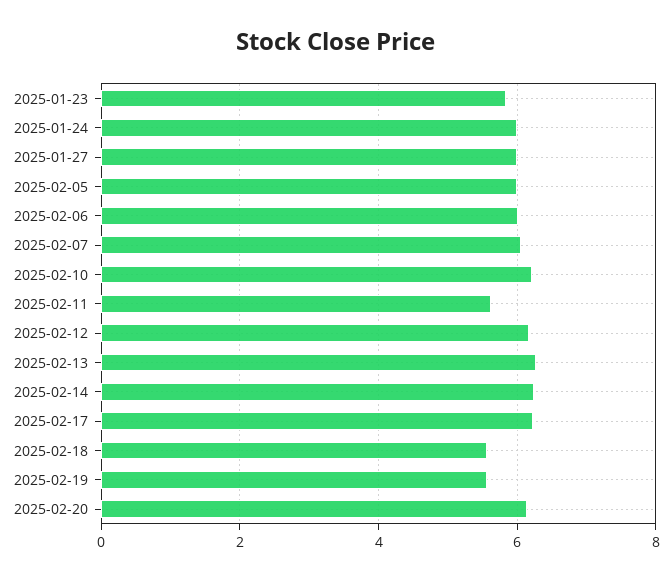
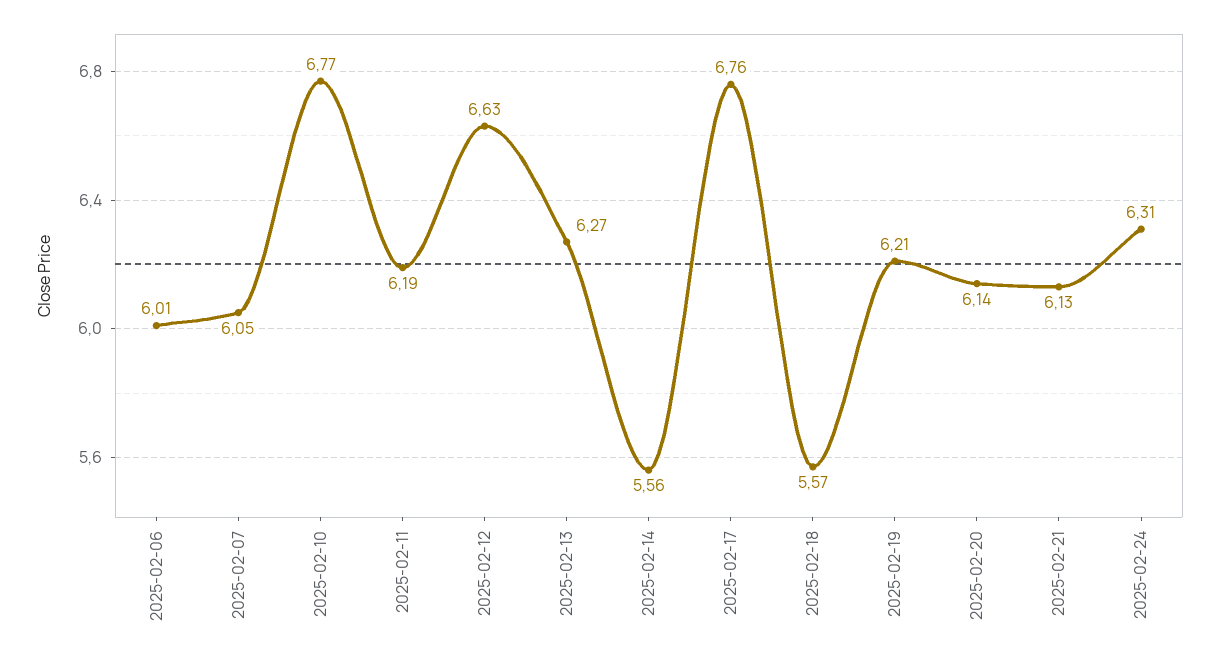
2025-01-23: 5.8 -> none
2025-01-24: 6 -> none
2025-01-27: 6 -> none
2025-02-05: 6 -> none
2025-02-10: 6.2 -> 6.77
2025-02-11: 5.6 -> 6.19
2025-02-12: 6.2 -> 6.63
2025-02-14: 6.2 -> 5.56
2025-02-17: 6.2 -> 6.76
2025-02-19: 5.6 -> 6.21
2025-02-21: none -> 6.13
2025-02-24: none -> 6.31

